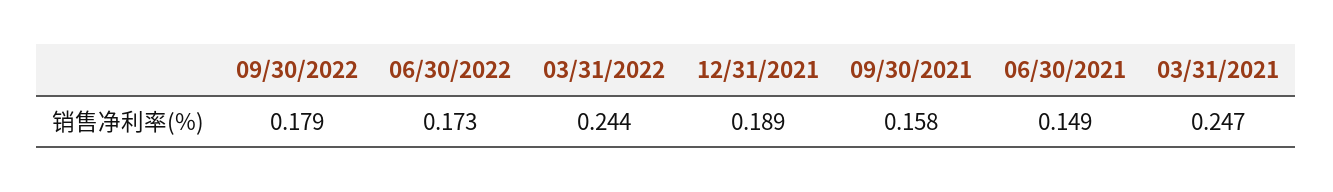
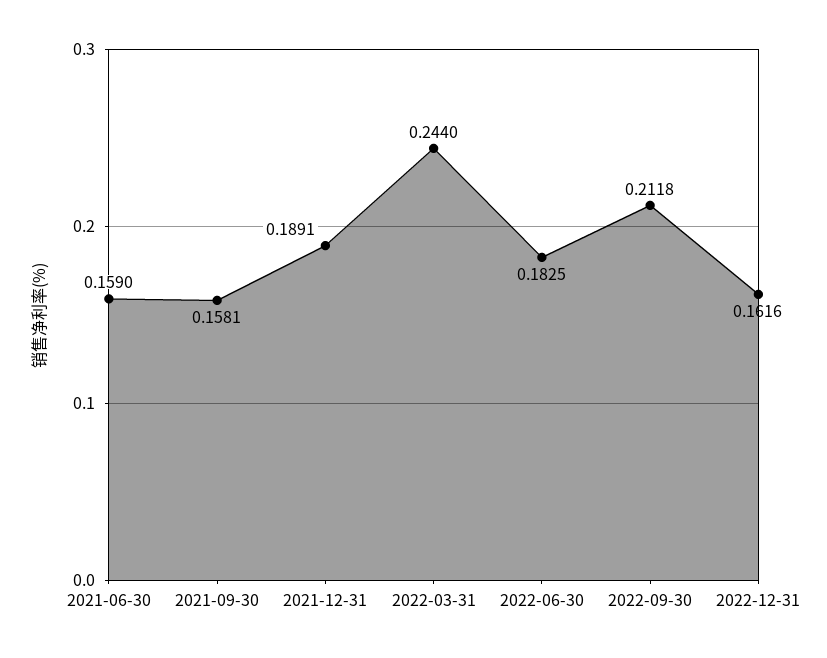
09/30/2022: 0.179 -> 0.2118
06/30/2022: 0.173 -> 0.1825
06/30/2021: 0.149 -> 0.159
03/31/2021: 0.247 -> none
2022-12-31: none -> 0.1616

